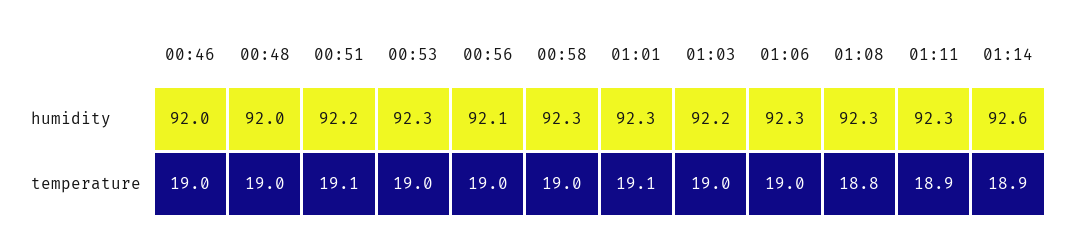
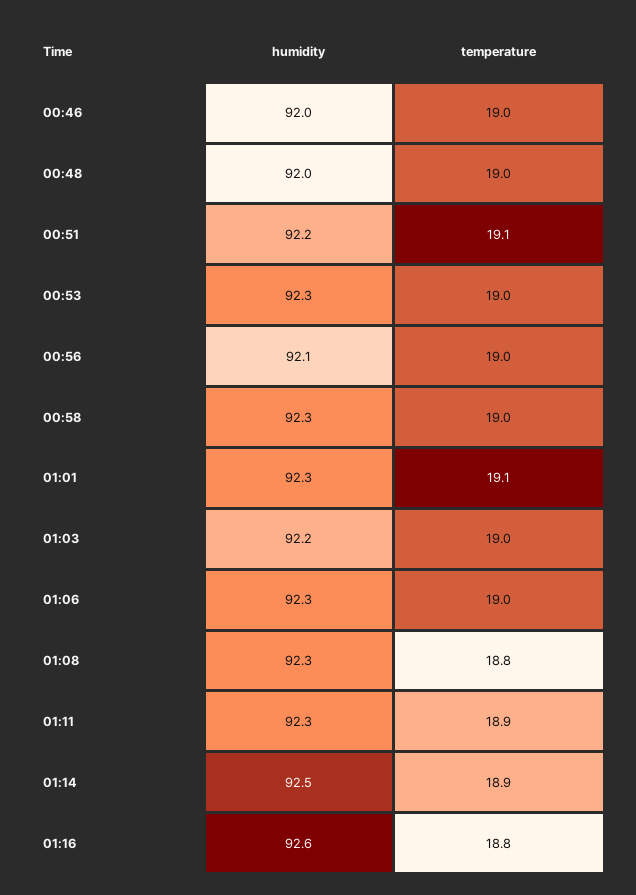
01:14, humidity: 92.6 -> 92.5
01:16, humidity: none -> 92.6
01:16, temperature: none -> 18.8

